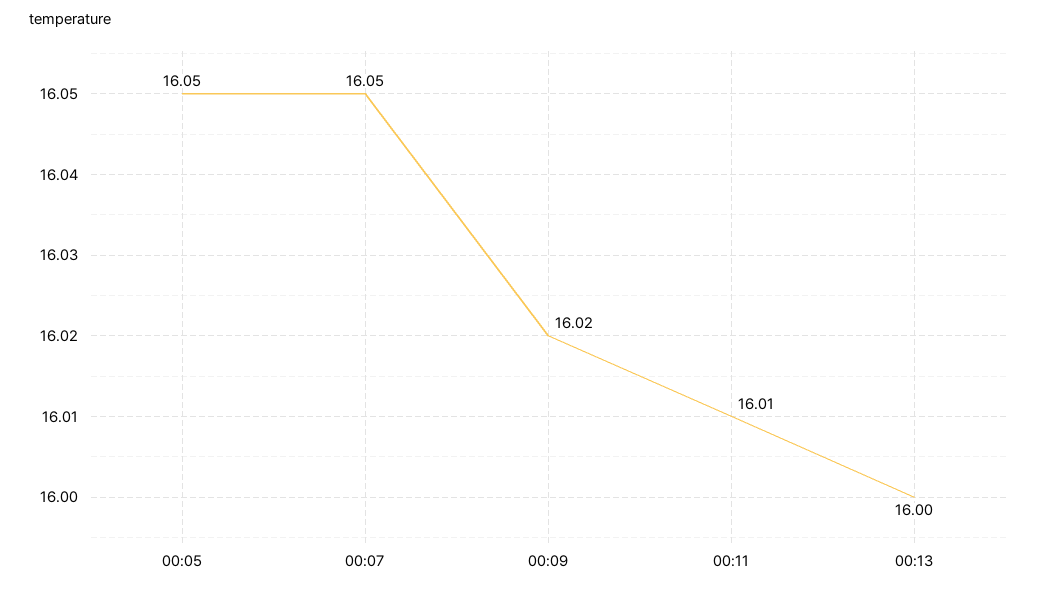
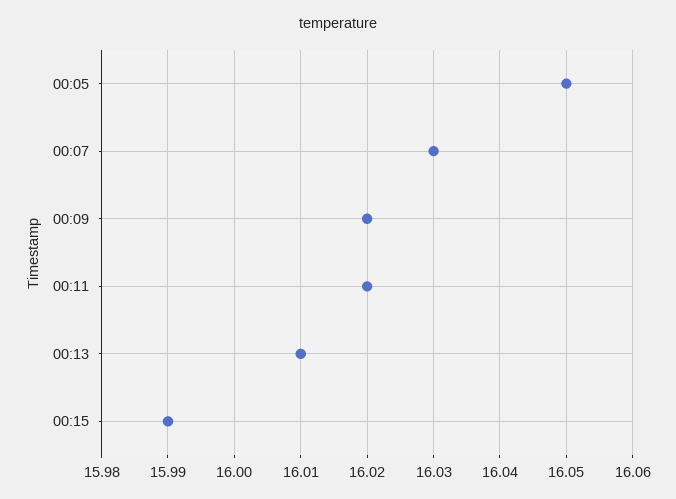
00:07: 16.05 -> 16.03
00:11: 16.01 -> 16.02
00:13: 16 -> 16.01
00:15: none -> 15.99

